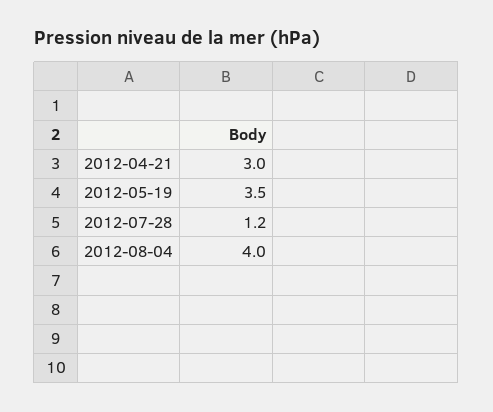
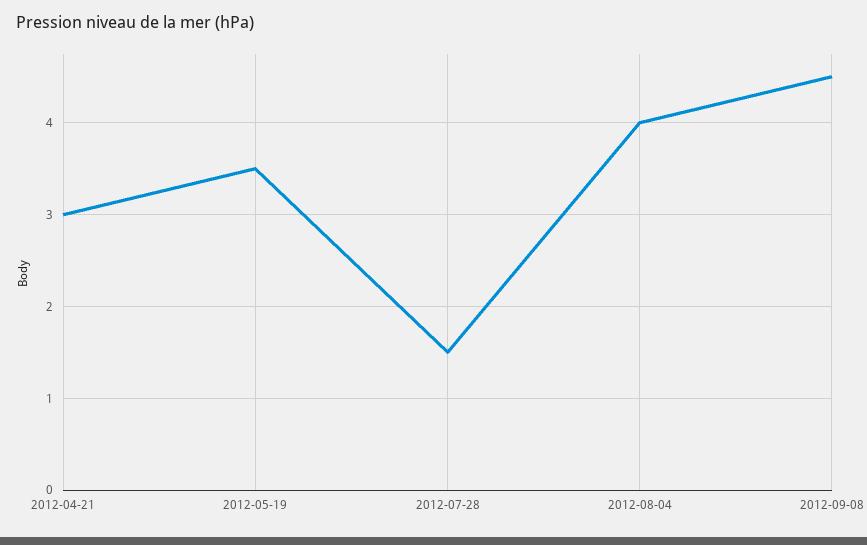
2012-07-28: 1.2 -> 1.5
2012-09-08: none -> 4.5

